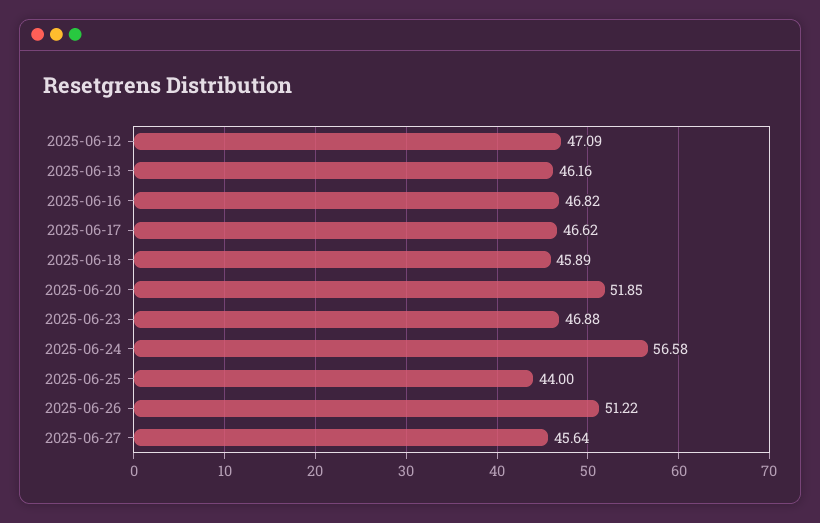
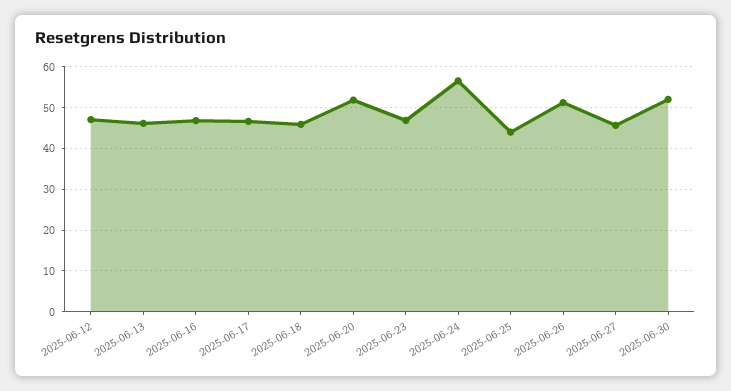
2025-06-30: none -> 52

